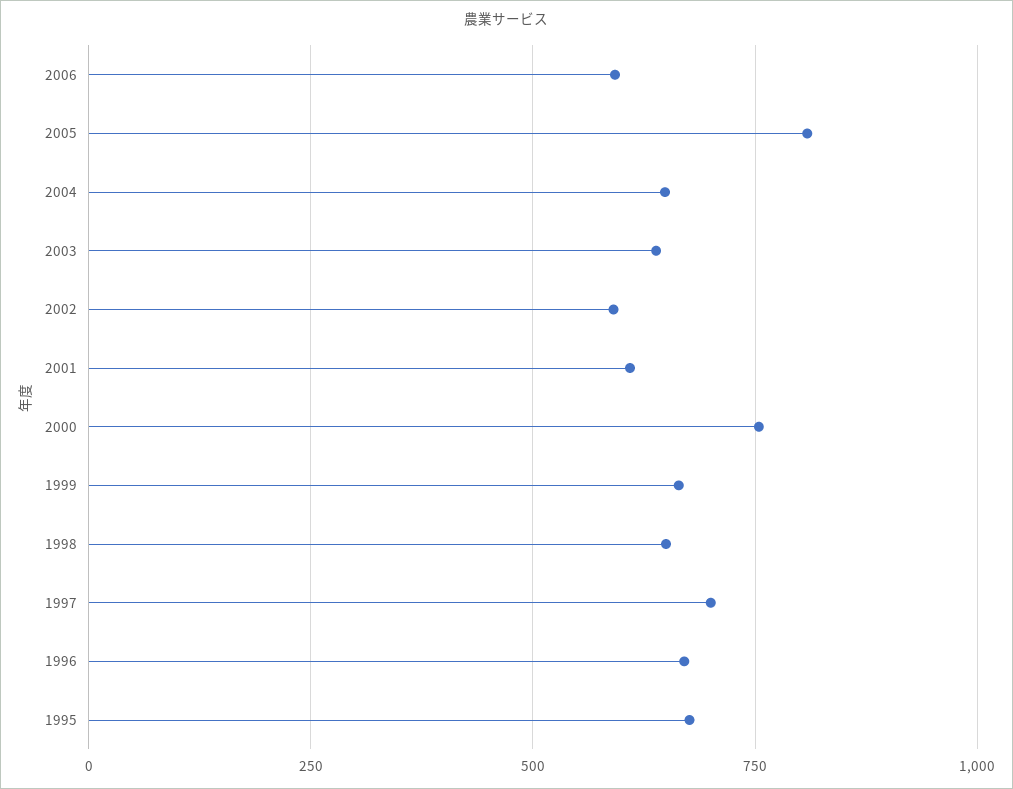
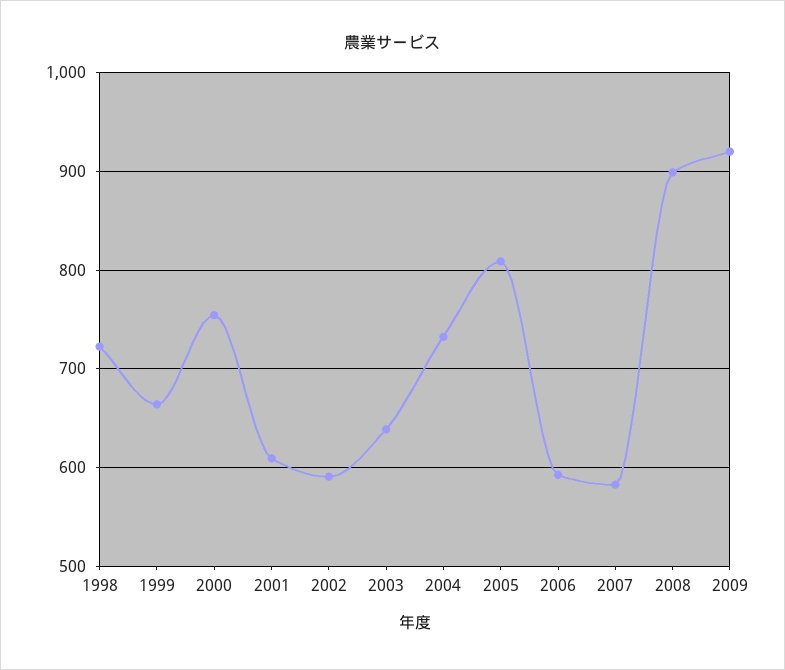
2004: 650 -> 730
1998: 650 -> 720
1997: 700 -> none
1996: 675 -> none
1995: 675 -> none
2007: none -> 580
2008: none -> 900
2009: none -> 920

